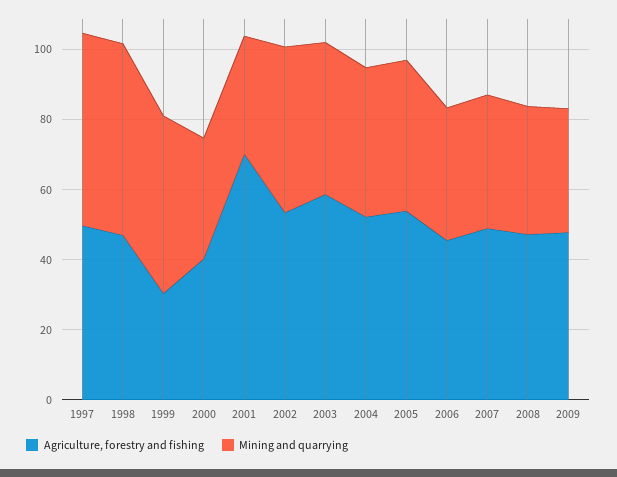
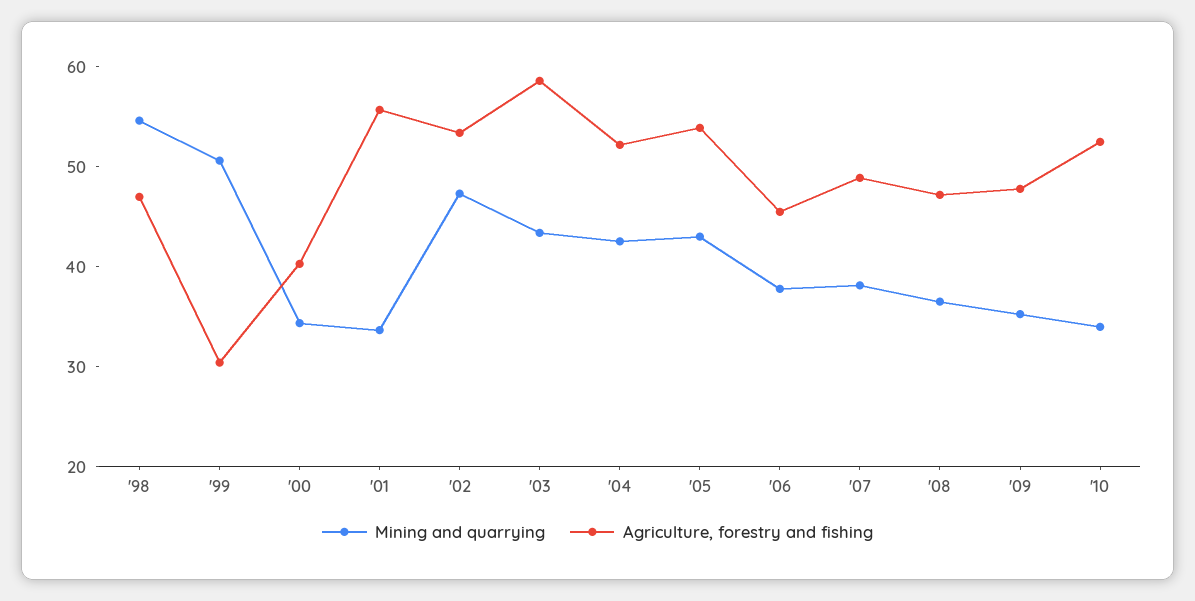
Agriculture, forestry and fishing, 1997: 50 -> none
Mining and quarrying, 1997: 55 -> none
Agriculture, forestry and fishing, 2001: 70 -> 56
Mining and quarrying, '10: none -> 34
Agriculture, forestry and fishing, '10: none -> 52

